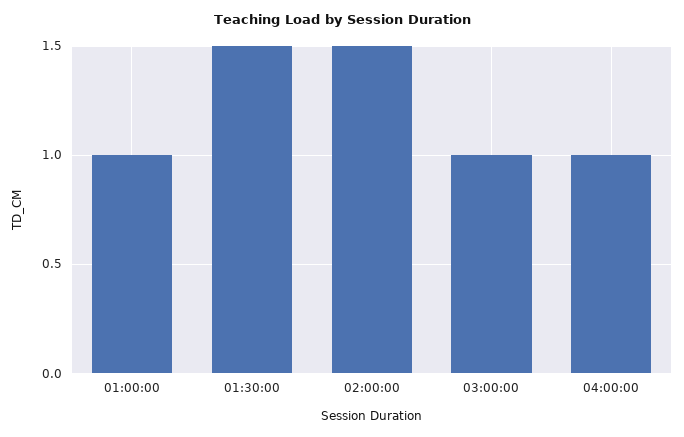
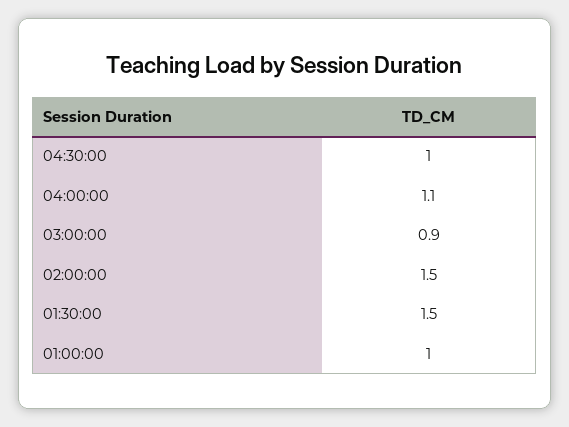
03:00:00: 1 -> 0.9
04:00:00: 1 -> 1.1
04:30:00: none -> 1

